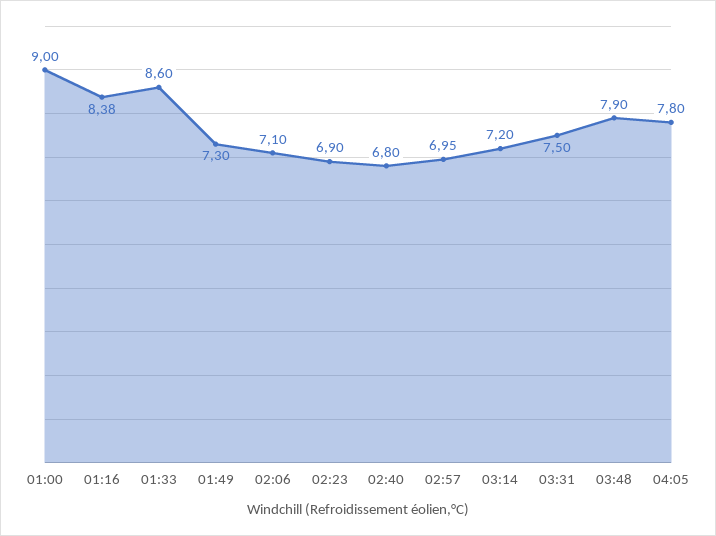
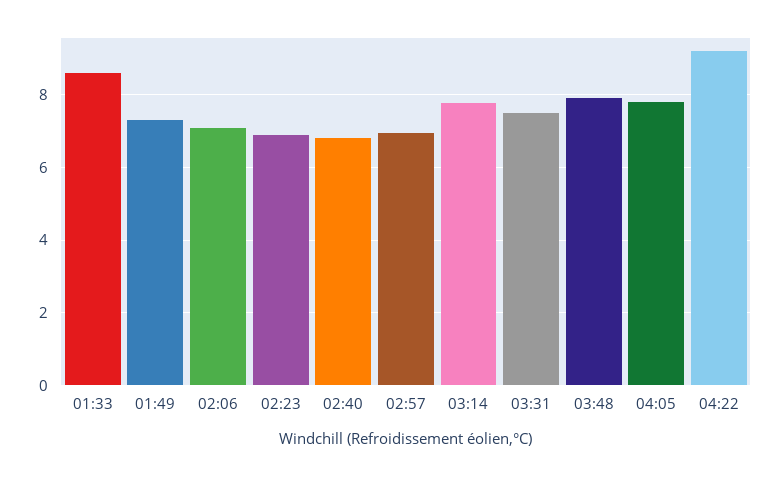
01:00: 9 -> none
01:16: 8.38 -> none
03:14: 7.2 -> 7.8
04:22: none -> 9.2

